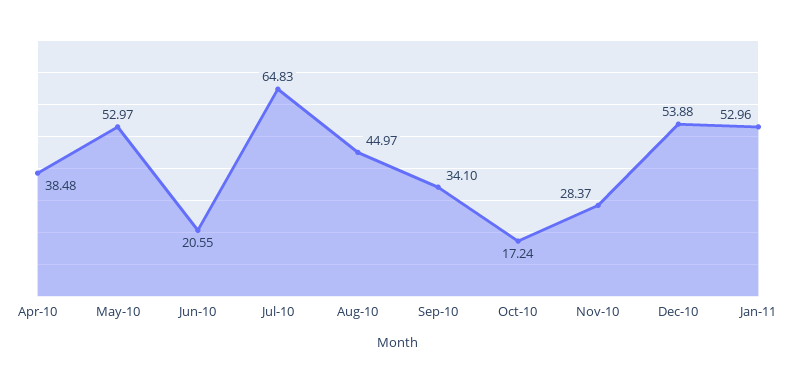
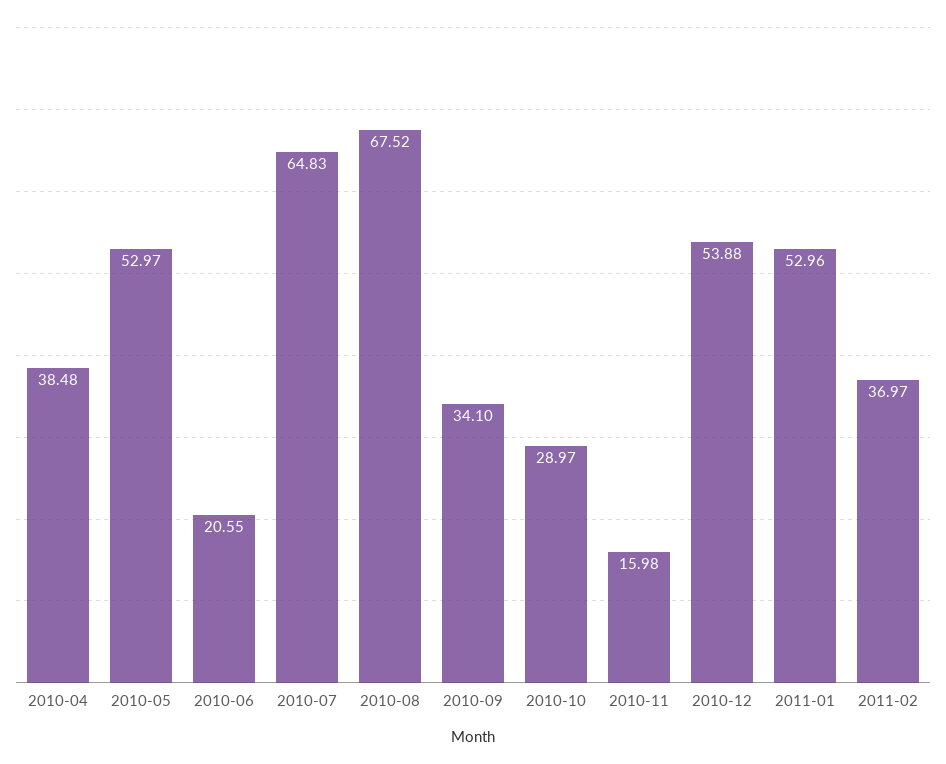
Aug-10: 44.97 -> 67.52
Oct-10: 17.24 -> 28.97
Nov-10: 28.37 -> 15.98
2011-02: none -> 36.97

